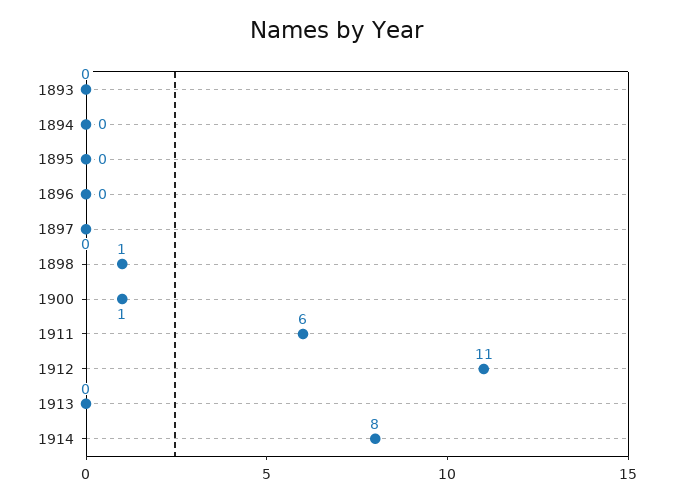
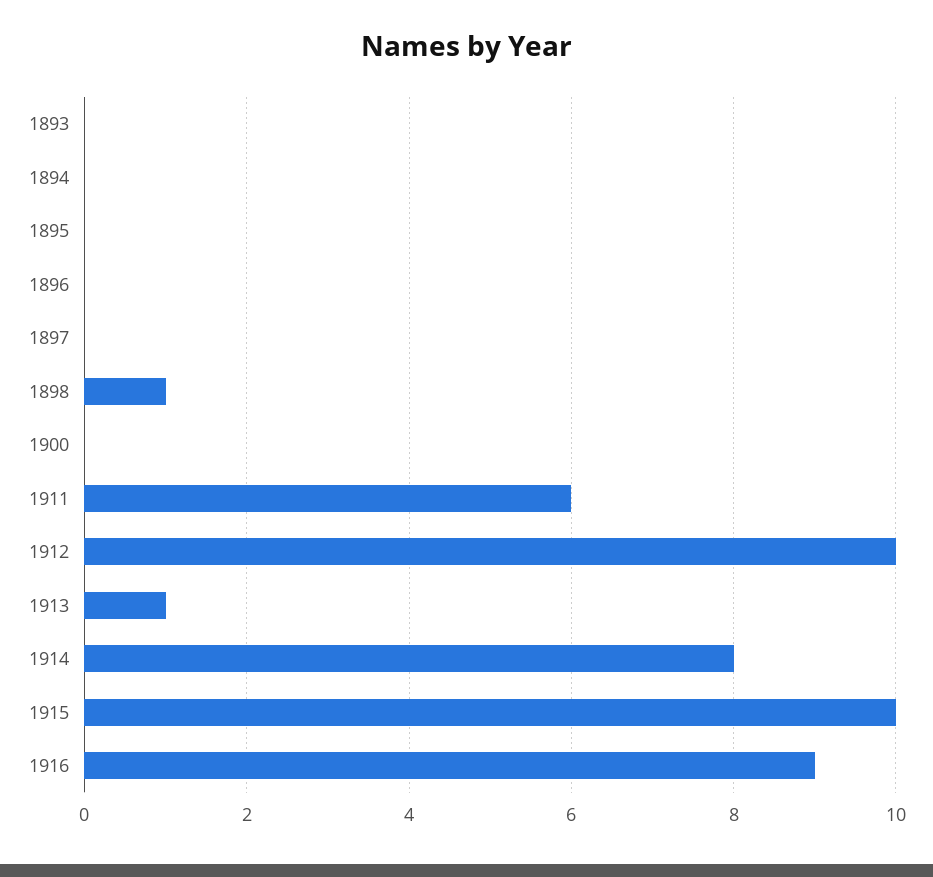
1900: 1 -> 0
1912: 11 -> 10
1913: 0 -> 1
1915: none -> 10
1916: none -> 9

